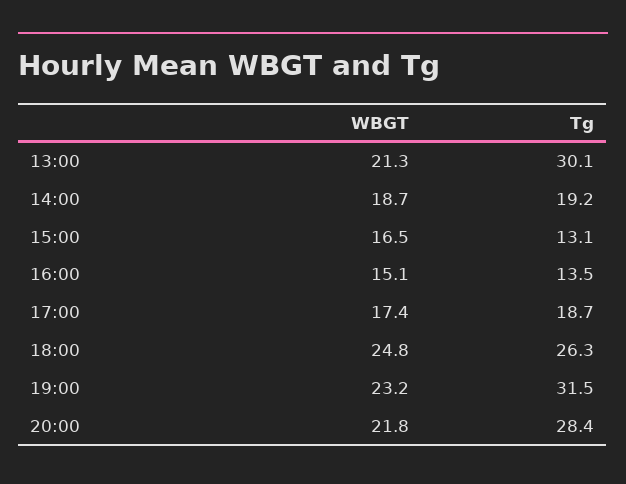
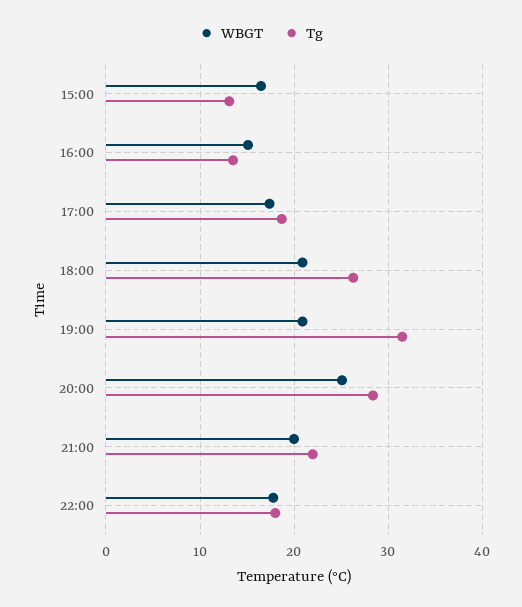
WBGT, 13:00: 21.3 -> none
Tg, 13:00: 30.1 -> none
WBGT, 14:00: 18.7 -> none
Tg, 14:00: 19.2 -> none
WBGT, 18:00: 24.8 -> 21
WBGT, 19:00: 23.2 -> 21
WBGT, 20:00: 21.8 -> 25
WBGT, 21:00: none -> 20
Tg, 21:00: none -> 22
WBGT, 22:00: none -> 18
Tg, 22:00: none -> 18

